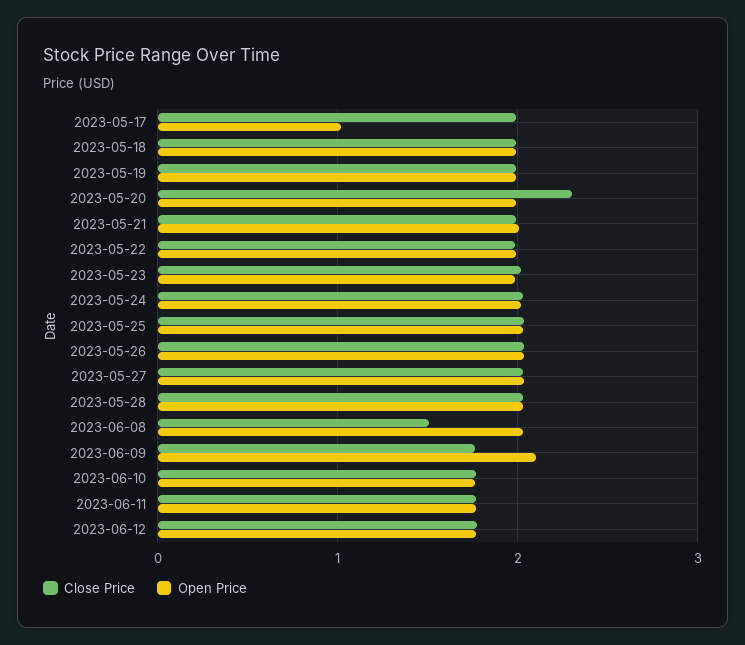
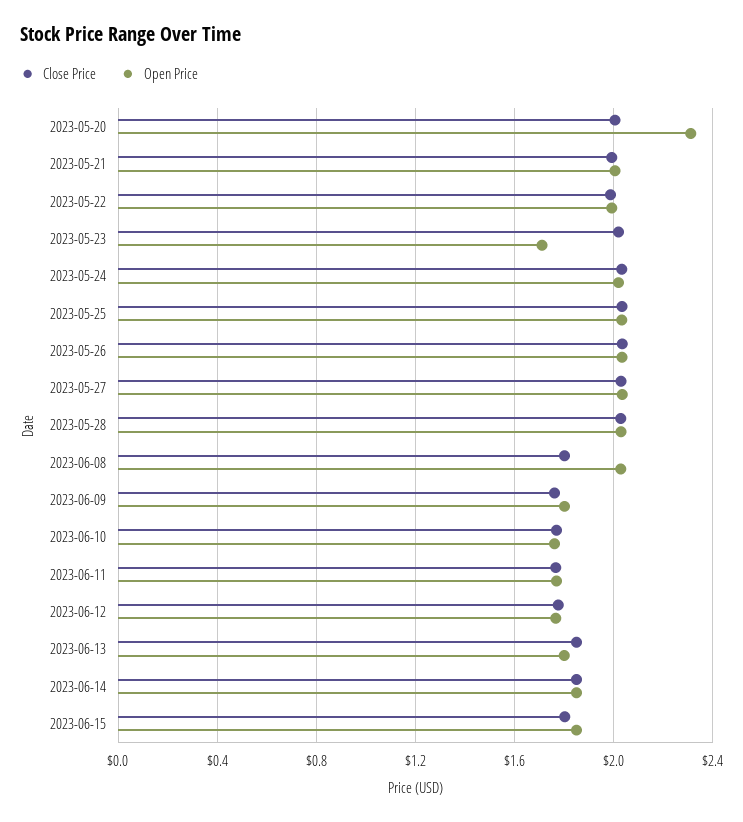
Close Price, 2023-05-17: 2 -> none
Open Price, 2023-05-17: 1 -> none
Close Price, 2023-05-18: 2 -> none
Open Price, 2023-05-18: 2 -> none
Close Price, 2023-05-19: 2 -> none
Open Price, 2023-05-19: 2 -> none
Close Price, 2023-05-20: 2.3 -> 2
Open Price, 2023-05-20: 2 -> 2.3
Open Price, 2023-05-23: 2 -> 1.7
Close Price, 2023-06-08: 1.5 -> 1.8
Open Price, 2023-06-09: 2.1 -> 1.8
Close Price, 2023-06-13: none -> 1.85
Open Price, 2023-06-13: none -> 1.8
Close Price, 2023-06-14: none -> 1.85
Open Price, 2023-06-14: none -> 1.85
Close Price, 2023-06-15: none -> 1.8
Open Price, 2023-06-15: none -> 1.85

